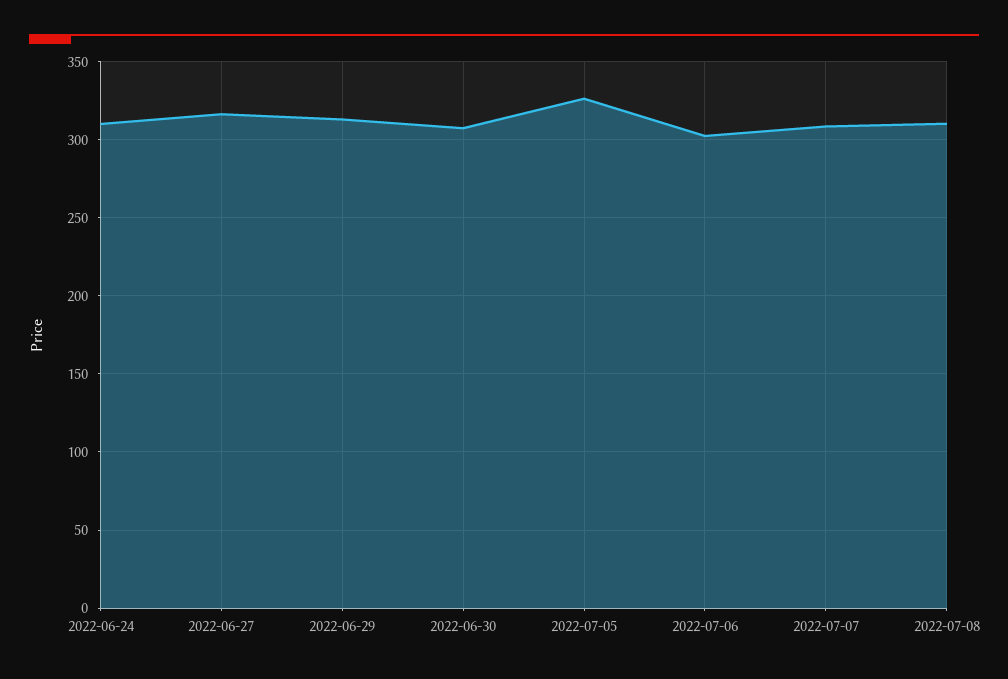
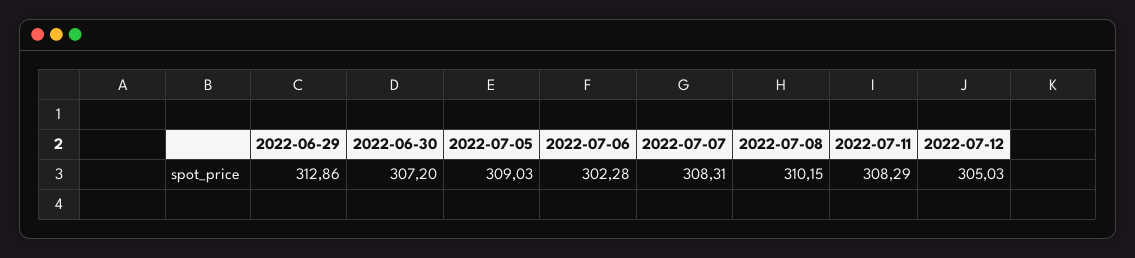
2022-06-24: 310 -> none
2022-06-27: 315 -> none
2022-07-05: 325 -> 309.03
2022-07-11: none -> 308.29
2022-07-12: none -> 305.03

